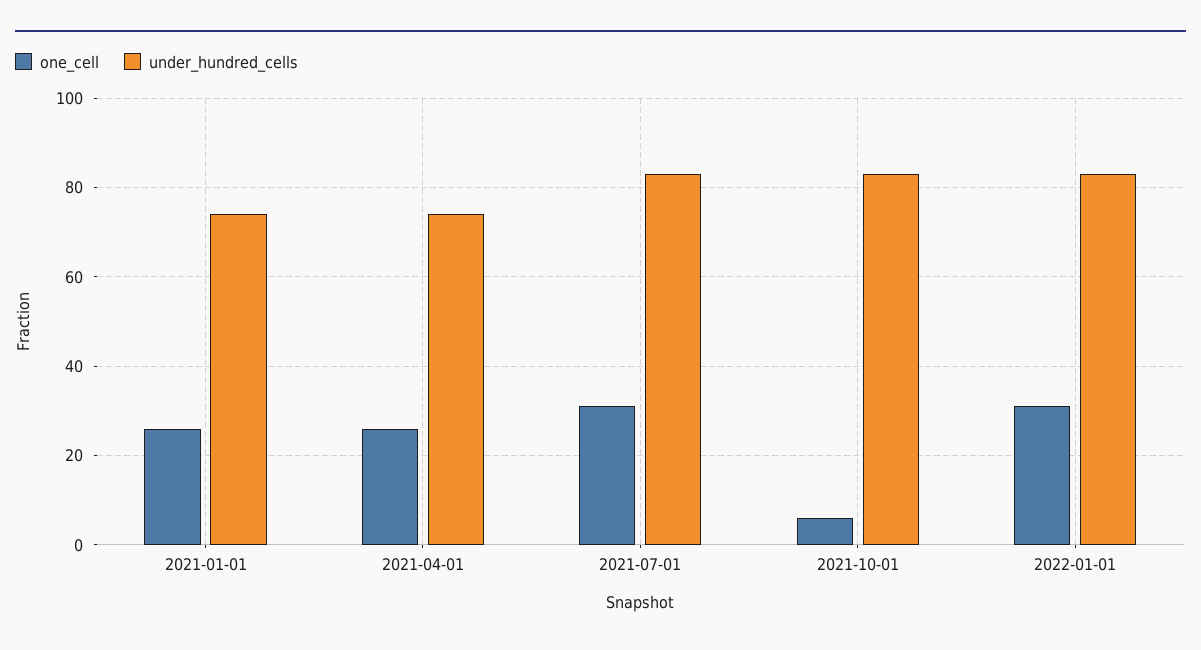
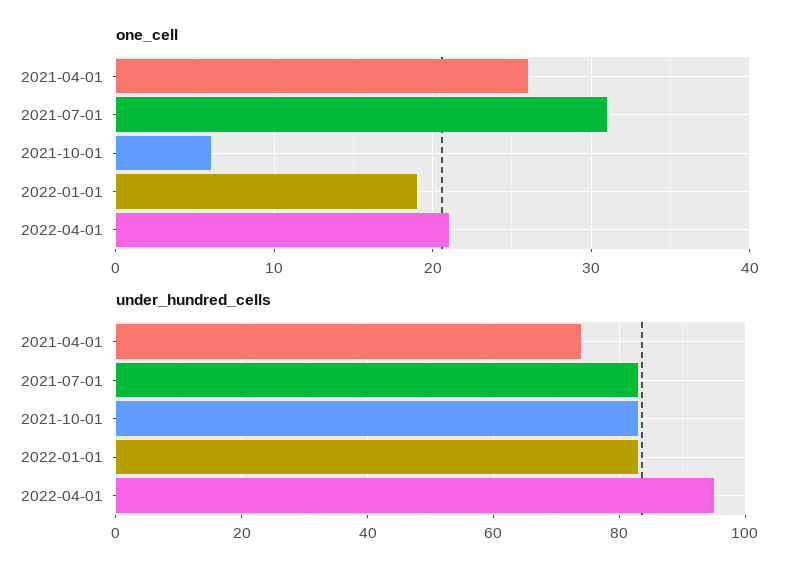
one_cell, 2021-01-01: 25 -> none
under_hundred_cells, 2021-01-01: 75 -> none
one_cell, 2022-01-01: 30 -> 19
one_cell, 2022-04-01: none -> 21
under_hundred_cells, 2022-04-01: none -> 95

